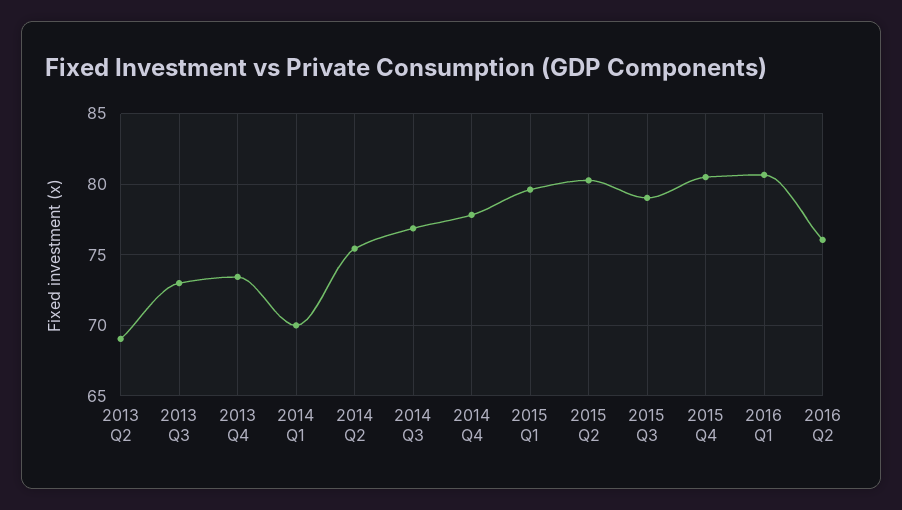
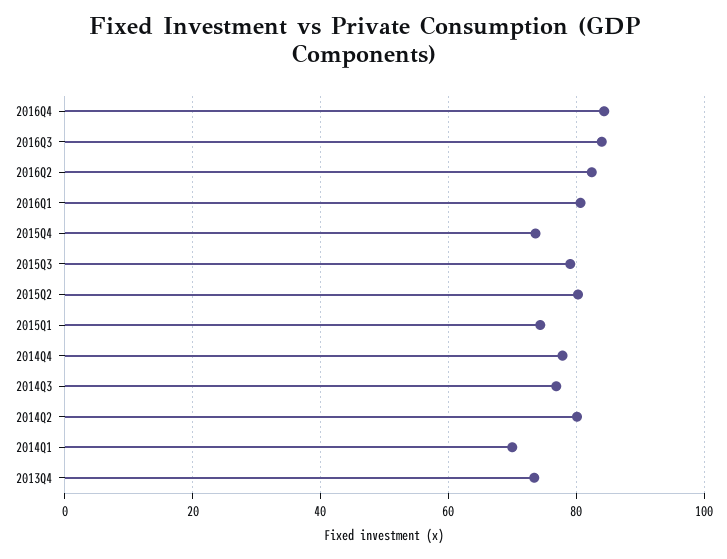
2013 Q2: 69 -> none
2013 Q3: 73 -> none
2014 Q2: 75.5 -> 80
2015 Q1: 79.5 -> 74
2015 Q4: 80.5 -> 74
2016 Q2: 76 -> 82
2016Q4: none -> 84
2016Q3: none -> 84

